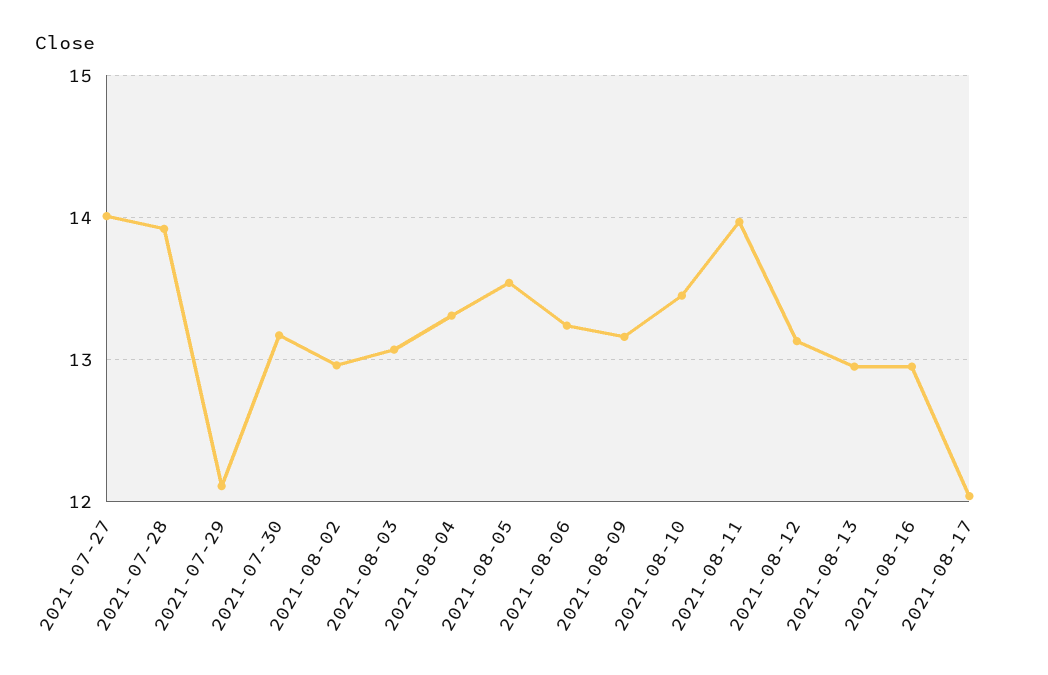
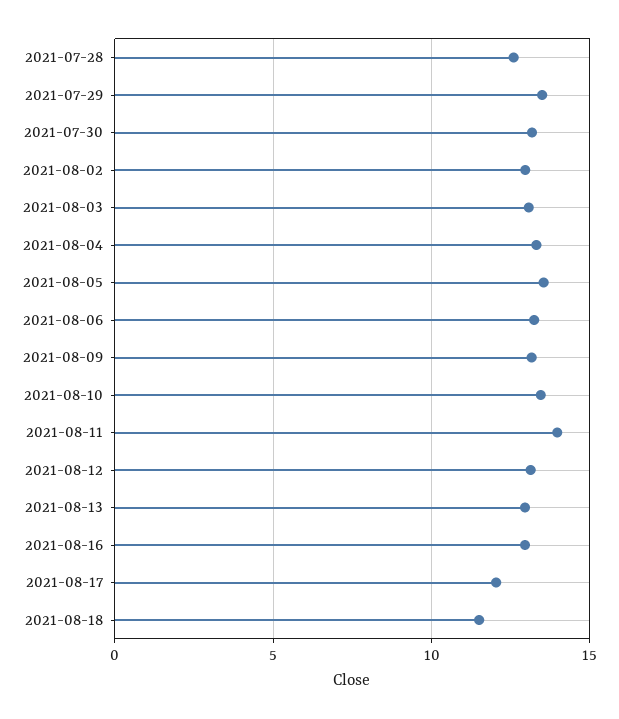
2021-07-27: 14 -> none
2021-07-28: 13.9 -> 12.5
2021-07-29: 12.1 -> 13.5
2021-08-18: none -> 11.5

